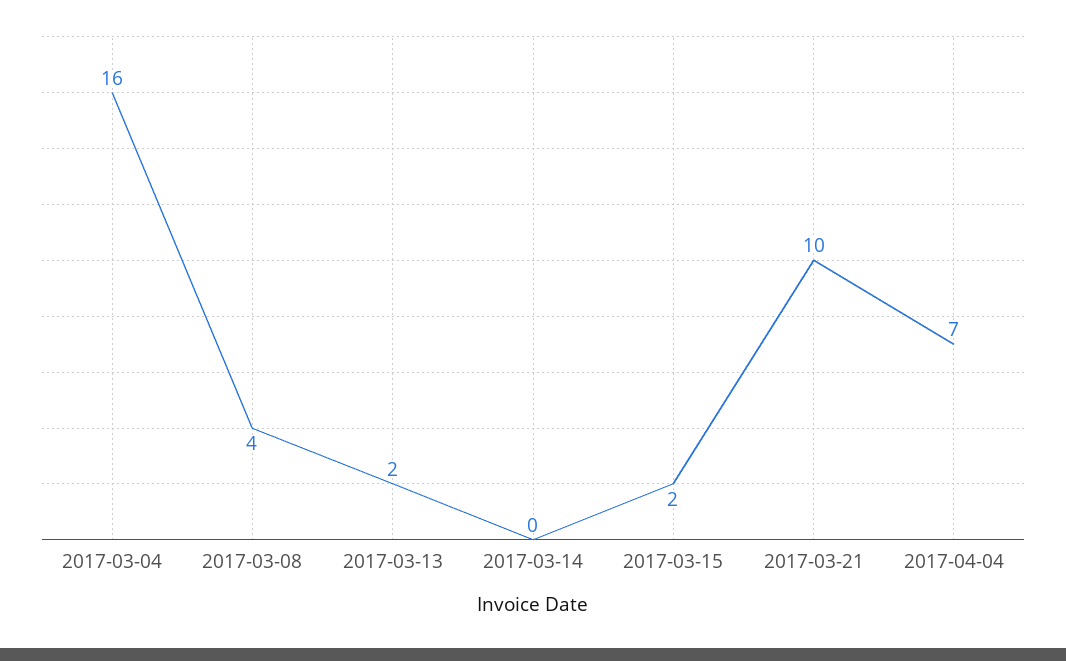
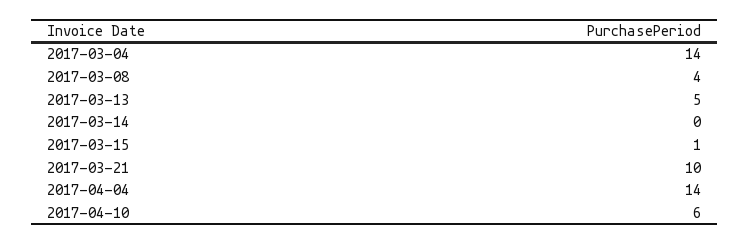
2017-03-04: 16 -> 14
2017-03-13: 2 -> 5
2017-03-15: 2 -> 1
2017-04-04: 7 -> 14
2017-04-10: none -> 6

